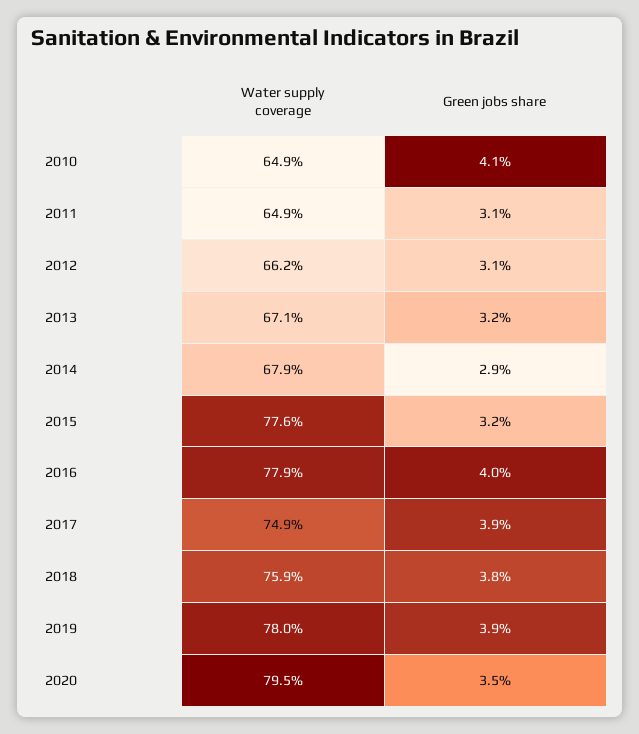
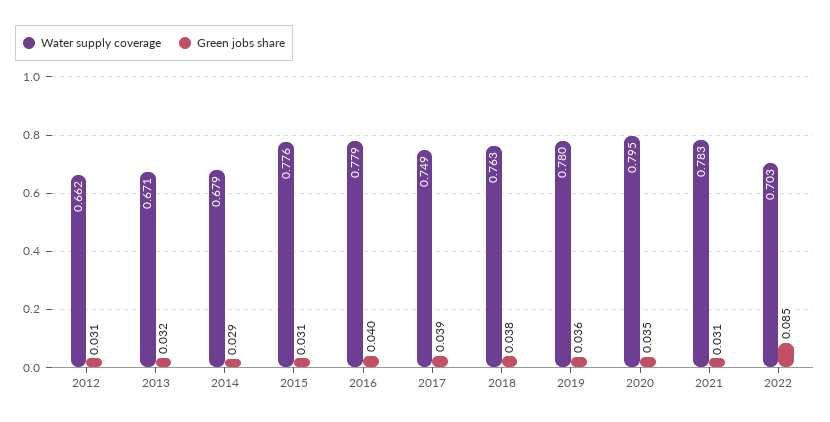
Water supply coverage, 2010: 0.649 -> none
Green jobs share, 2010: 0.041 -> none
Water supply coverage, 2011: 0.649 -> none
Green jobs share, 2011: 0.031 -> none
Green jobs share, 2015: 0.032 -> 0.031
Water supply coverage, 2018: 0.759 -> 0.763
Green jobs share, 2019: 0.039 -> 0.036
Water supply coverage, 2021: none -> 0.783
Green jobs share, 2021: none -> 0.031
Water supply coverage, 2022: none -> 0.703
Green jobs share, 2022: none -> 0.085

